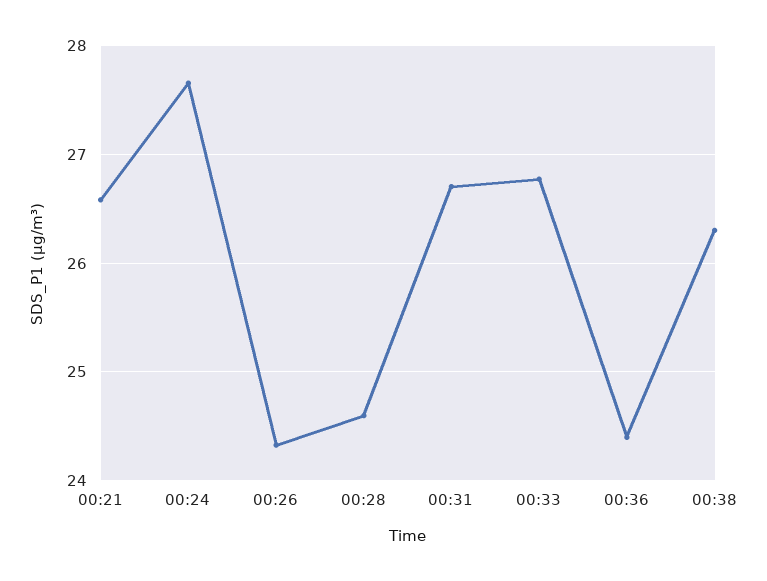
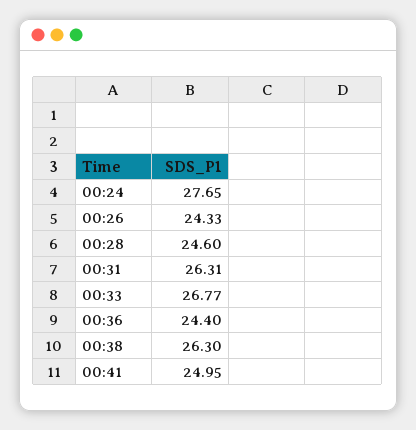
00:21: 26.6 -> none
00:31: 26.7 -> 26.31
00:41: none -> 24.95

